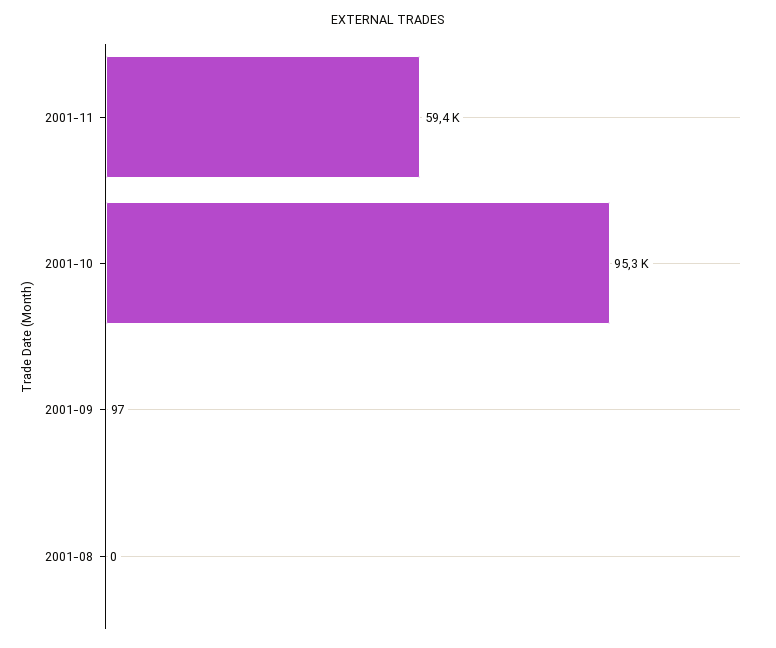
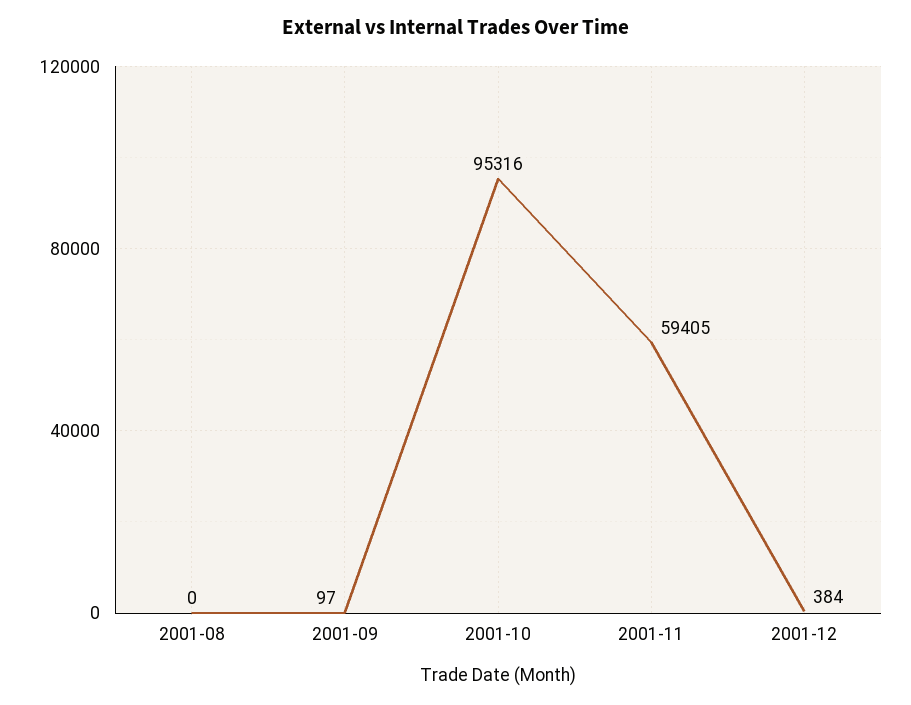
2001-12: none -> 384

